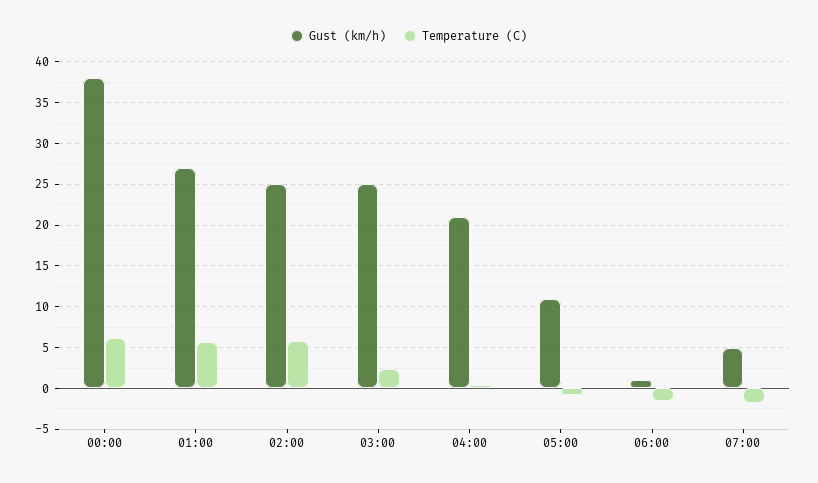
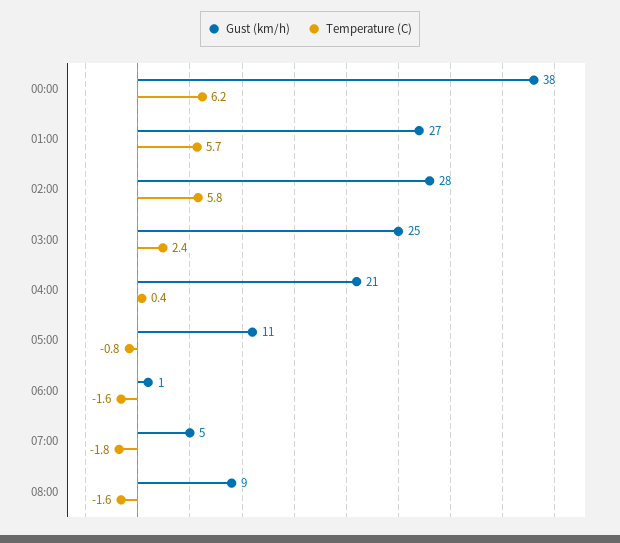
Gust (km/h), 02:00: 25 -> 28
Gust (km/h), 08:00: none -> 9
Temperature (C), 08:00: none -> -1.6

